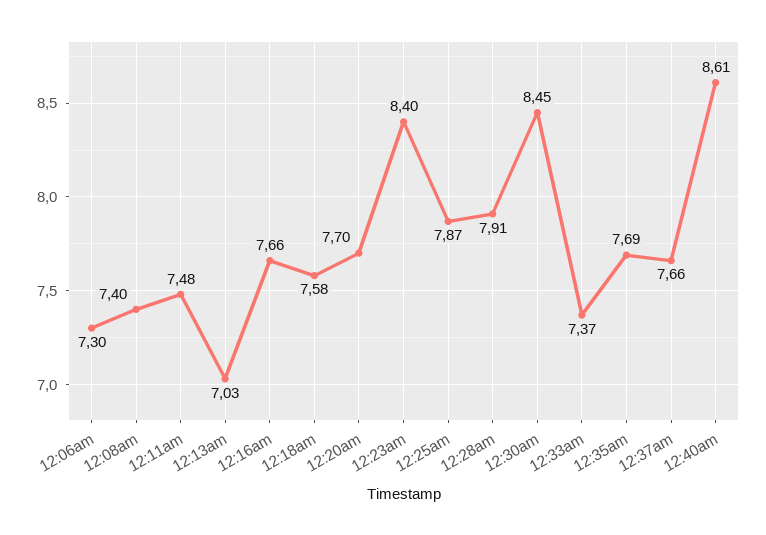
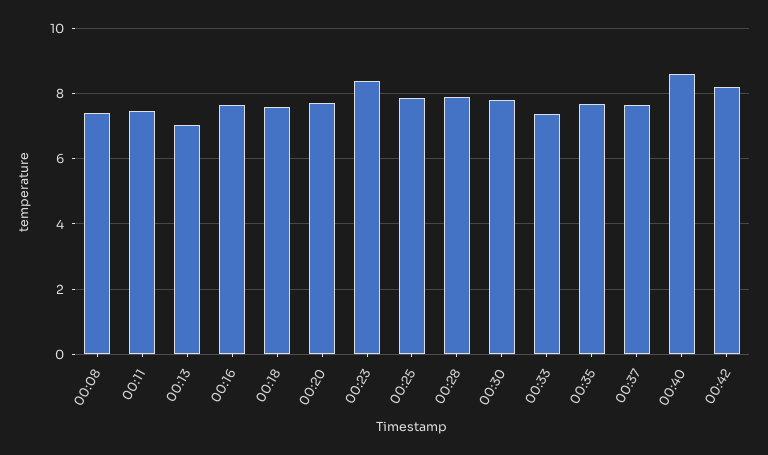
12:06am: 7.3 -> none
12:30am: 8.45 -> 7.8
00:42: none -> 8.2

